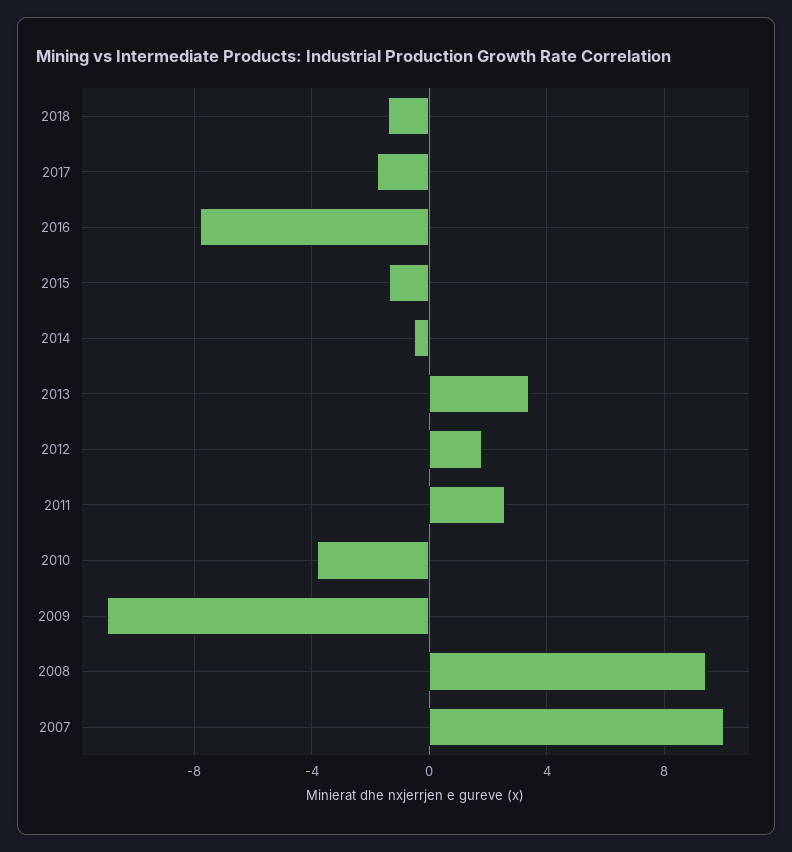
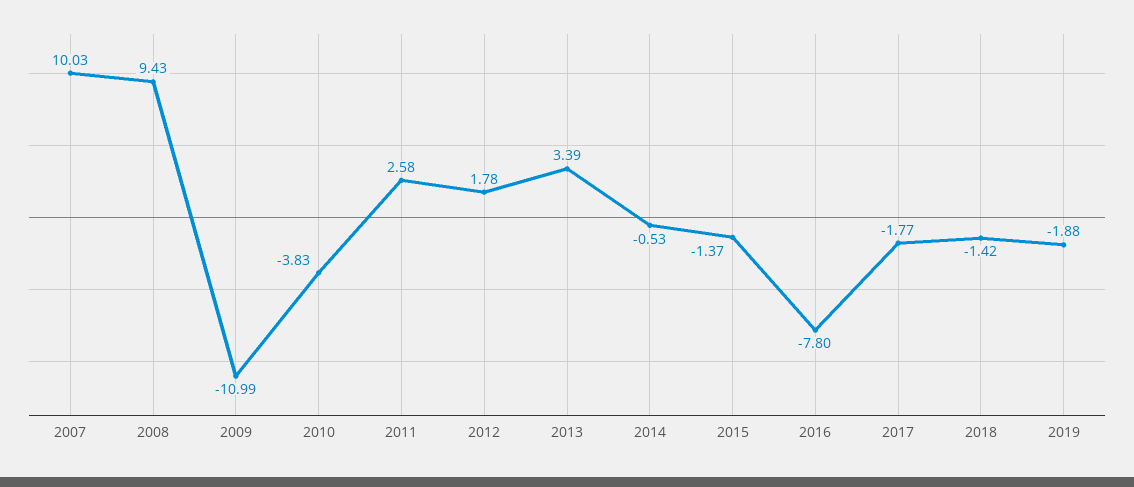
2019: none -> -1.88

